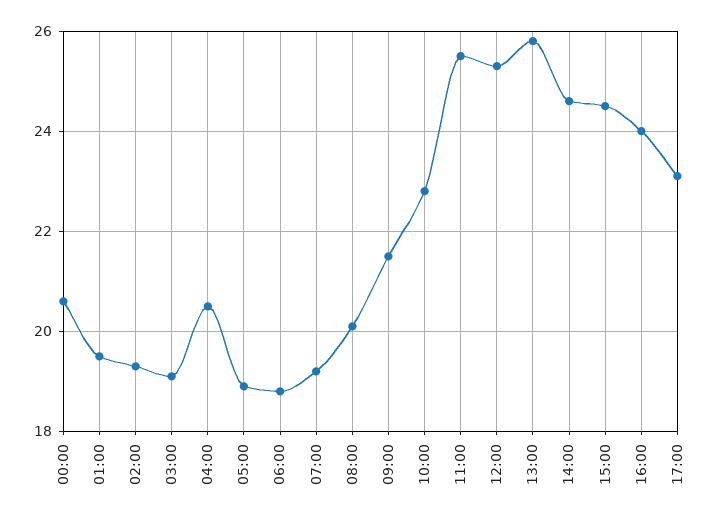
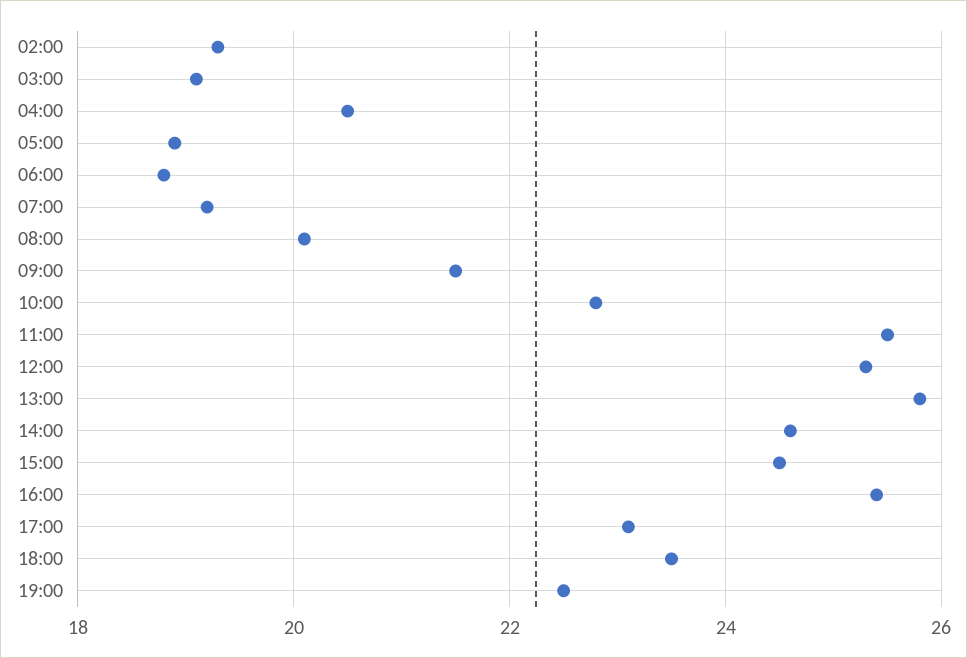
00:00: 20.5 -> none
01:00: 19.5 -> none
16:00: 24 -> 25.5
18:00: none -> 23.5
19:00: none -> 22.5

